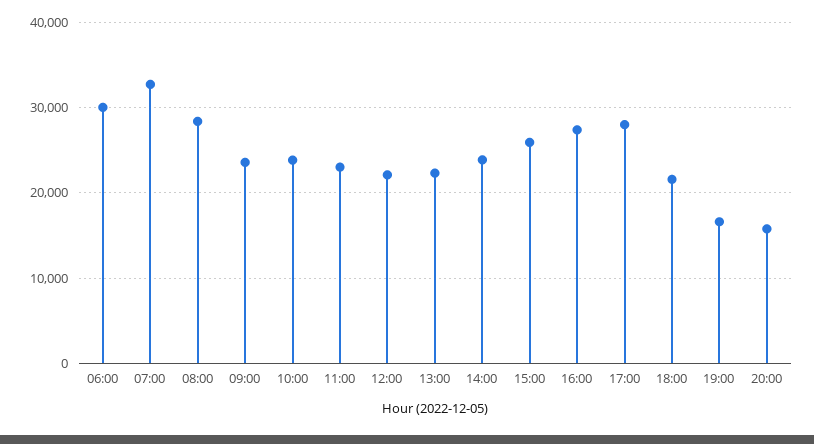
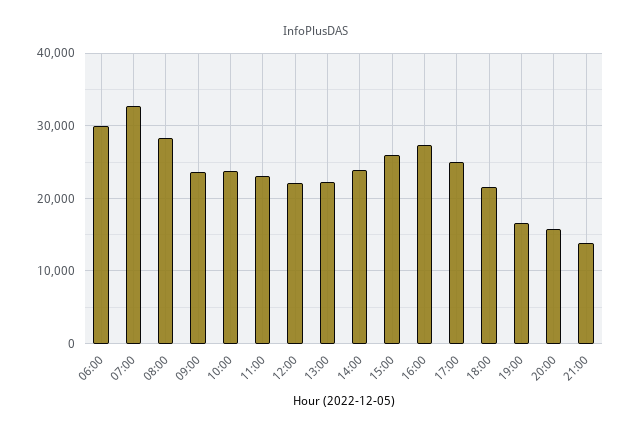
17:00: 28000 -> 25000
21:00: none -> 14000

